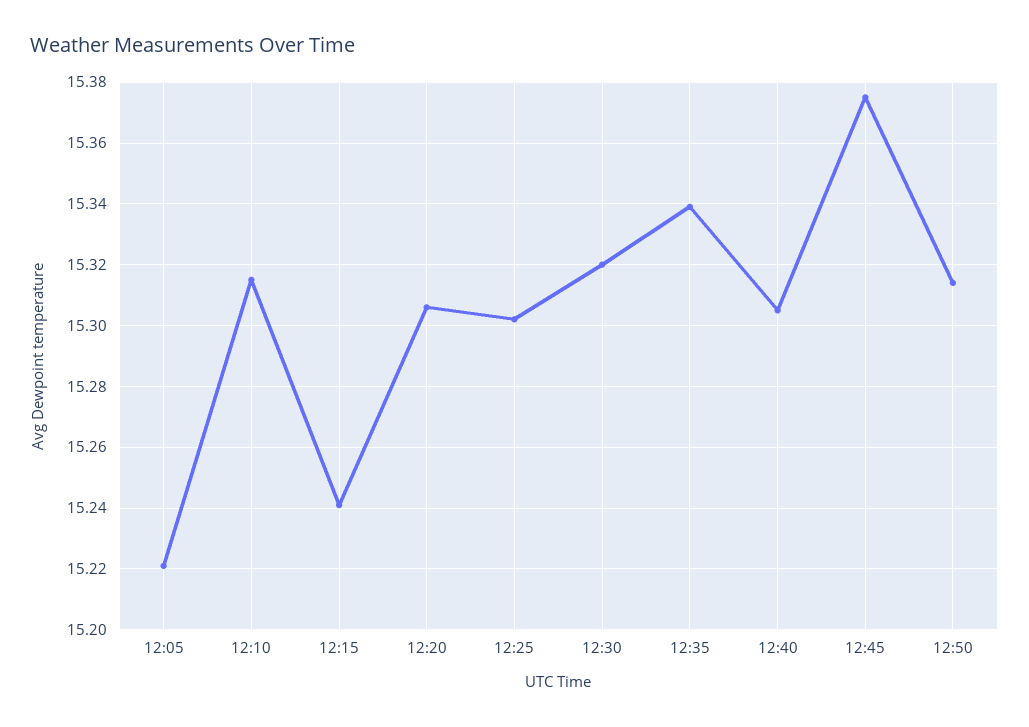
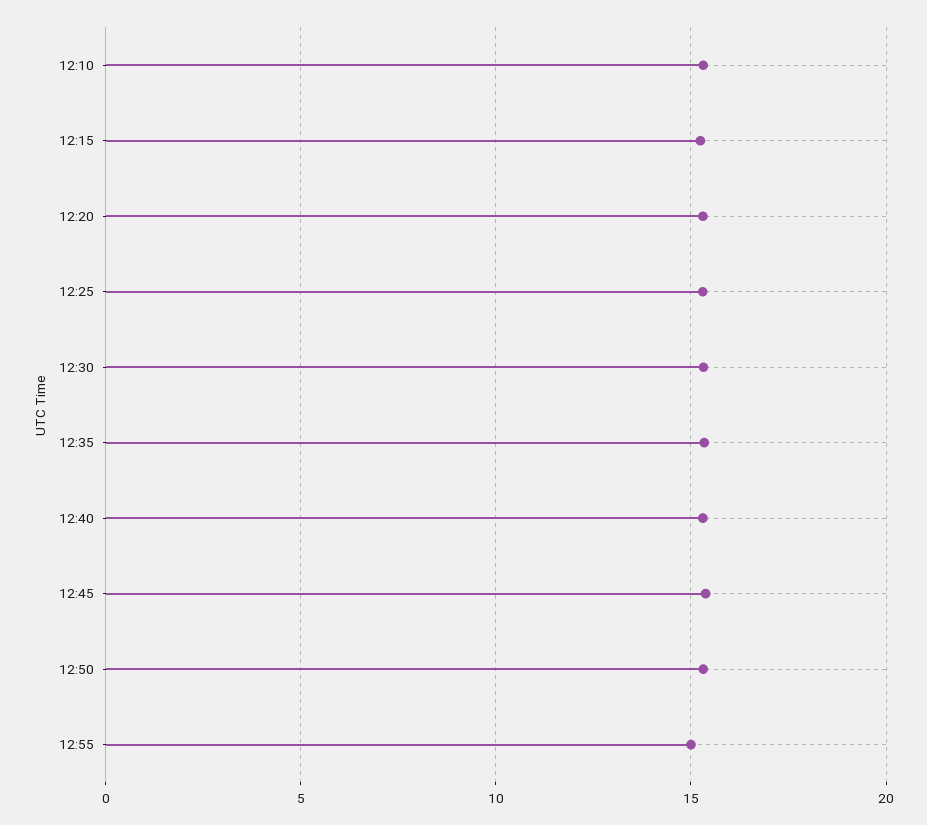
12:05: 15.22 -> none
12:55: none -> 15

